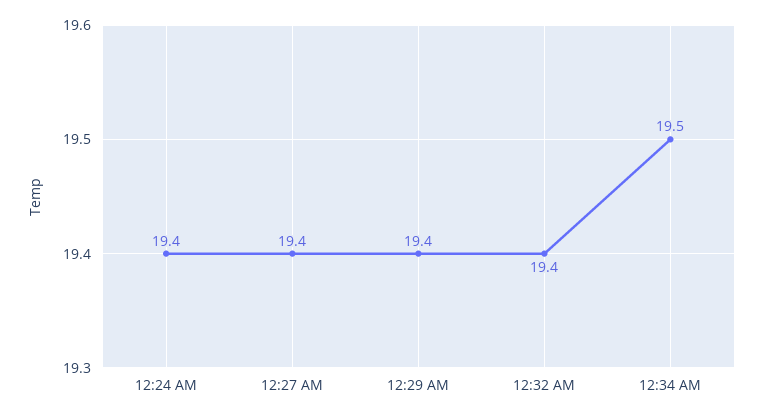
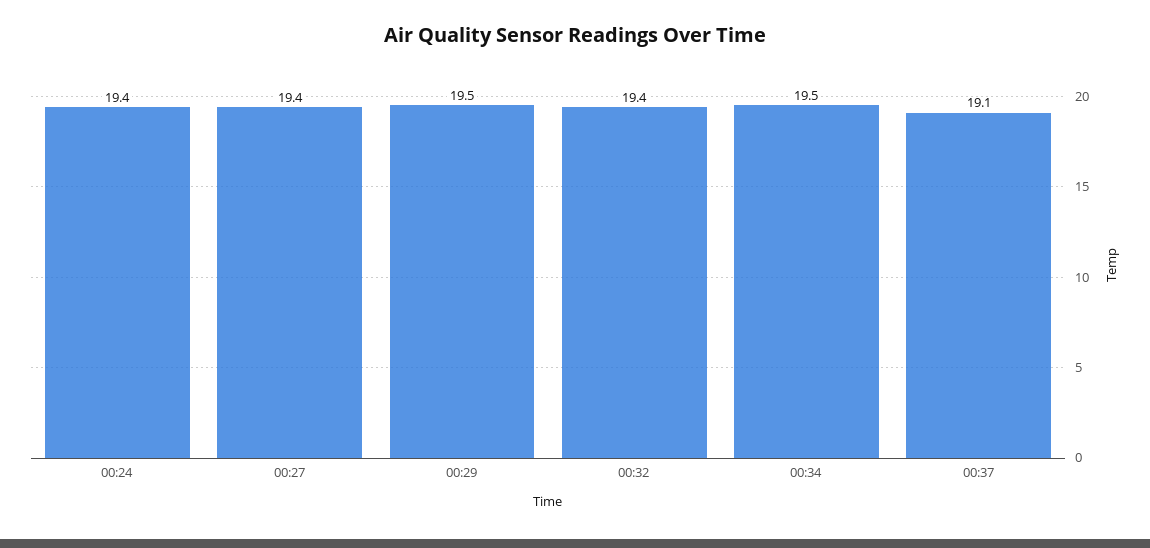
12:29 AM: 19.4 -> 19.5
00:37: none -> 19.1

